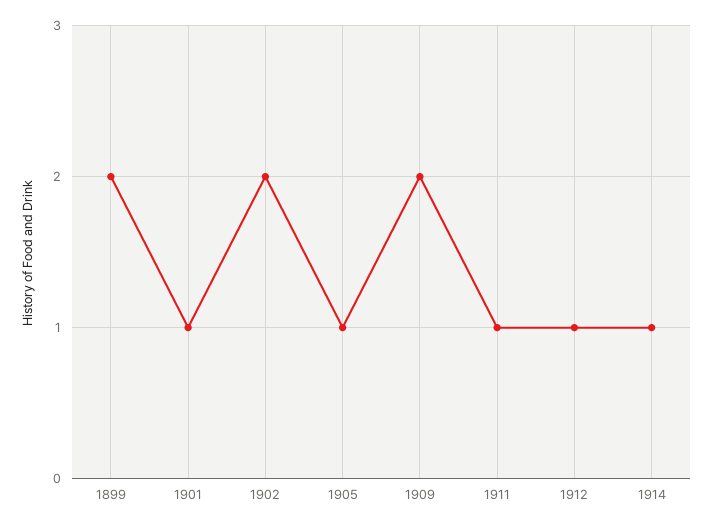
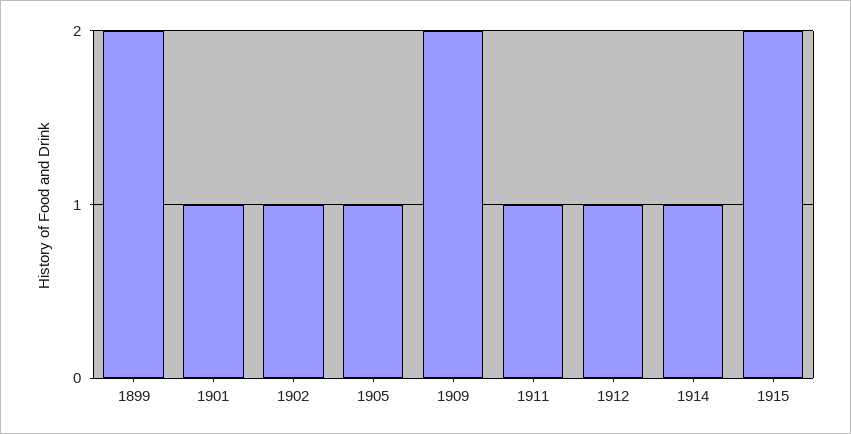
1902: 2 -> 1
1915: none -> 2

